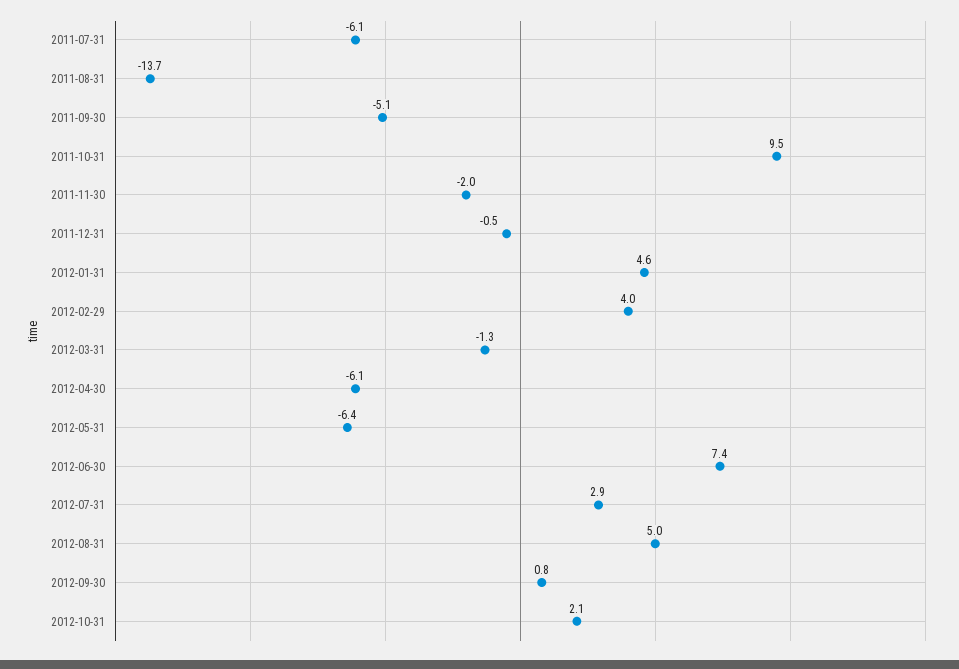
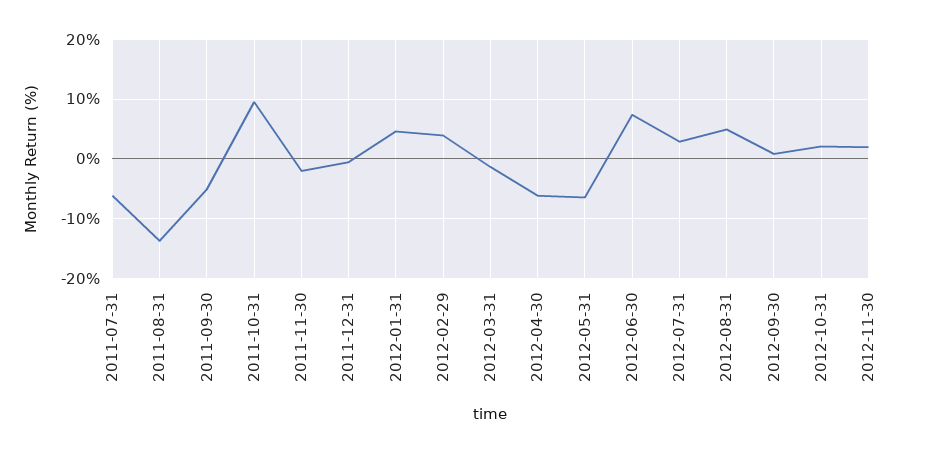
2012-11-30: none -> 2

